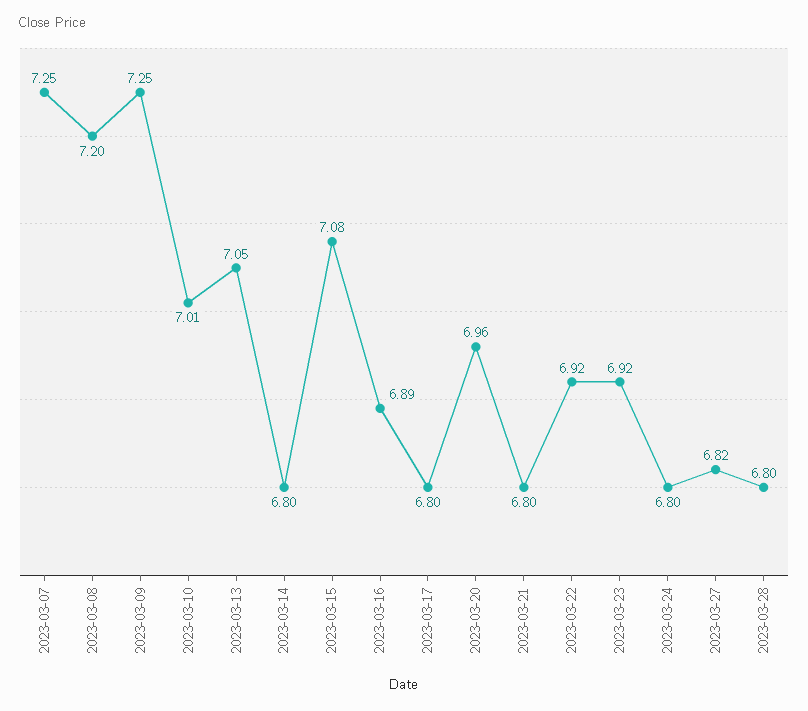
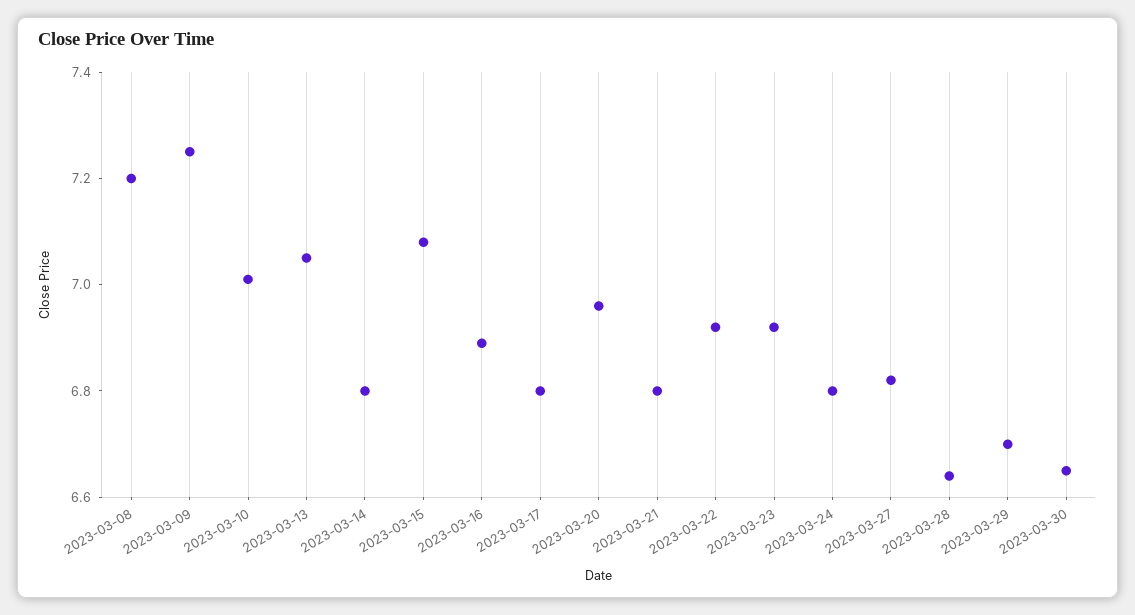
2023-03-07: 7.25 -> none
2023-03-28: 6.8 -> 6.65
2023-03-29: none -> 6.7
2023-03-30: none -> 6.65

